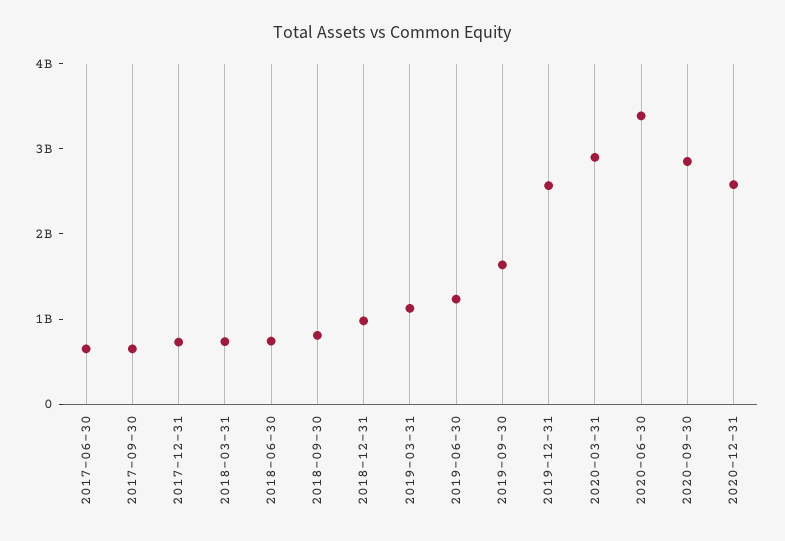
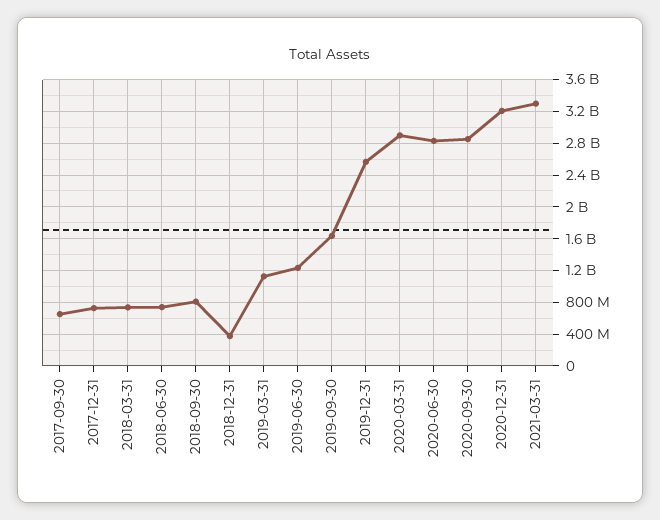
2017-06-30: 600000000 -> none
2018-12-31: 1000000000 -> 400000000
2020-06-30: 3400000000 -> 2800000000
2020-12-31: 2600000000 -> 3200000000
2021-03-31: none -> 3300000000

